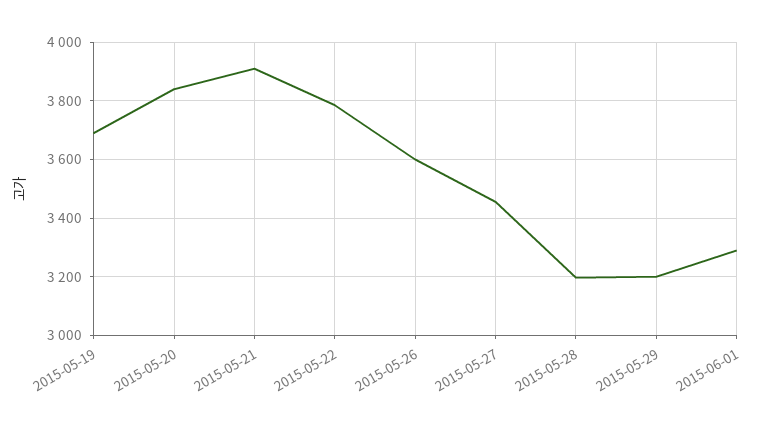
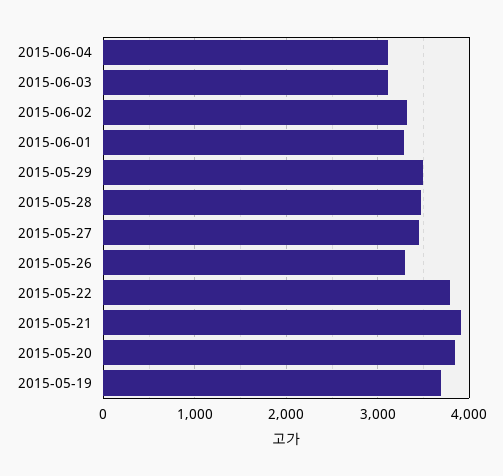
2015-05-26: 3600 -> 3300
2015-05-28: 3200 -> 3500
2015-05-29: 3200 -> 3500
2015-06-04: none -> 3100
2015-06-03: none -> 3100
2015-06-02: none -> 3300

